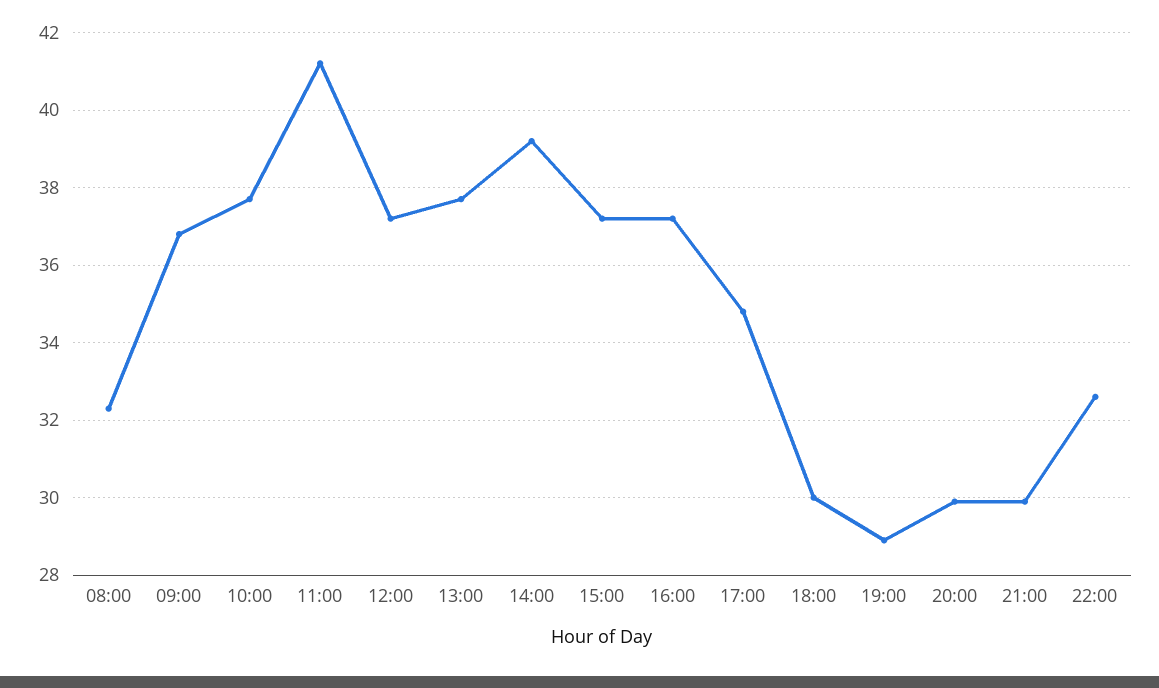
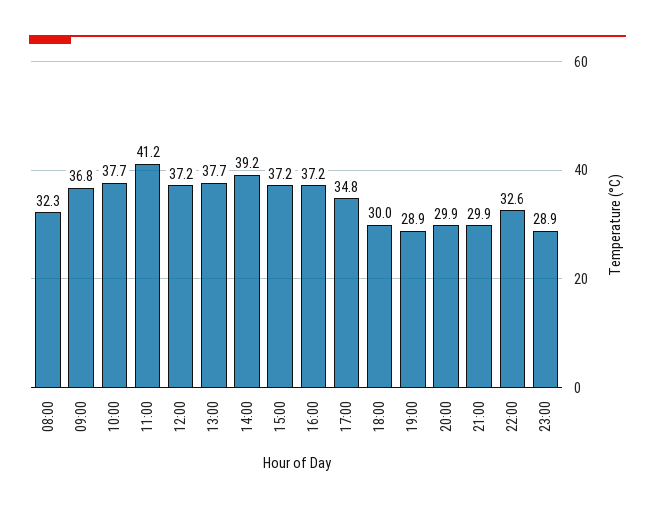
23:00: none -> 28.9

